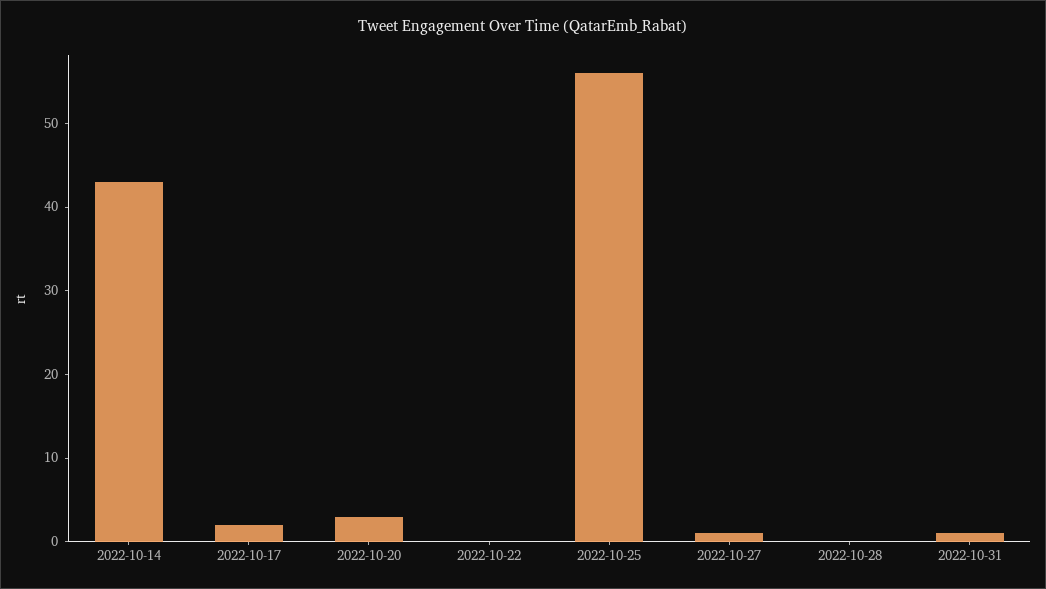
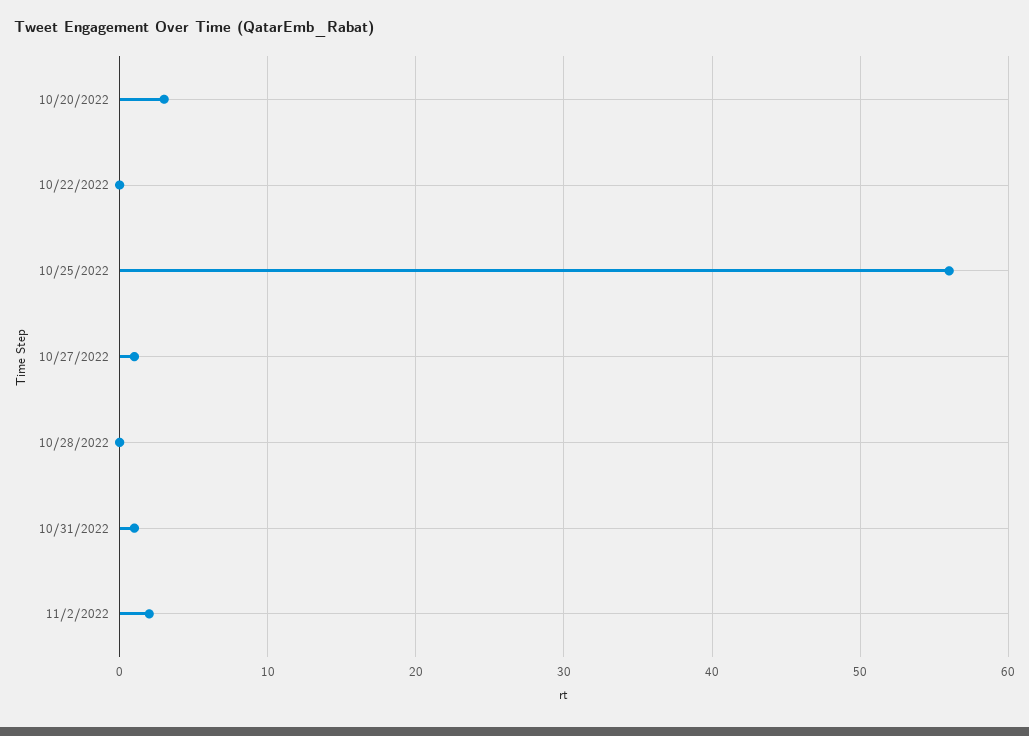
2022-10-14: 43 -> none
2022-10-17: 2 -> none
11/2/2022: none -> 2

